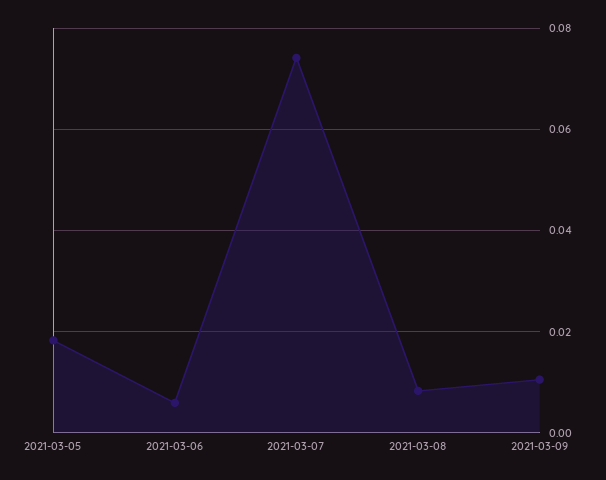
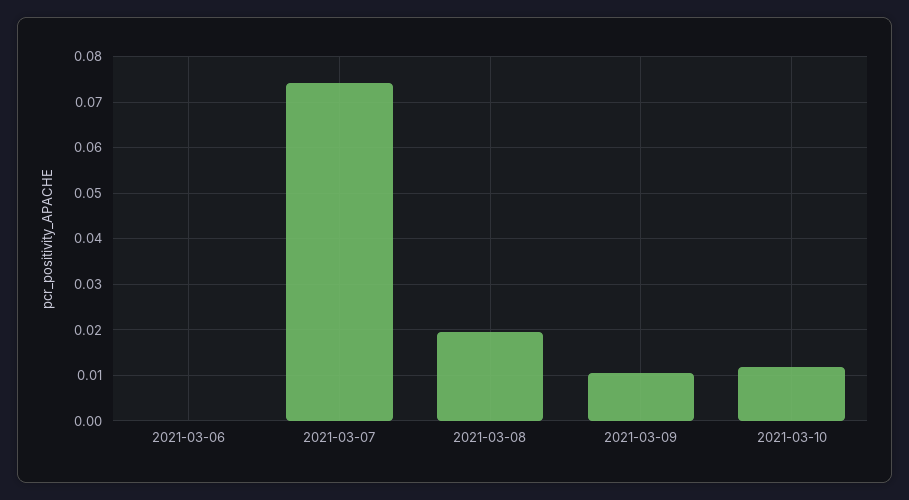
2021-03-05: 0.018 -> none
2021-03-06: 0.006 -> 0
2021-03-08: 0.008 -> 0.02
2021-03-10: none -> 0.012

